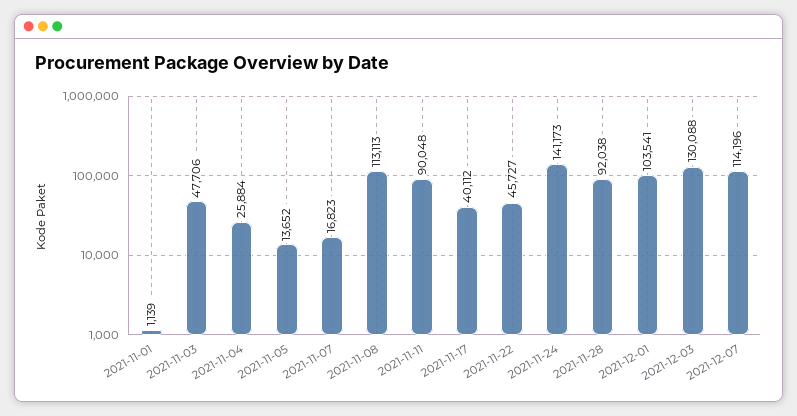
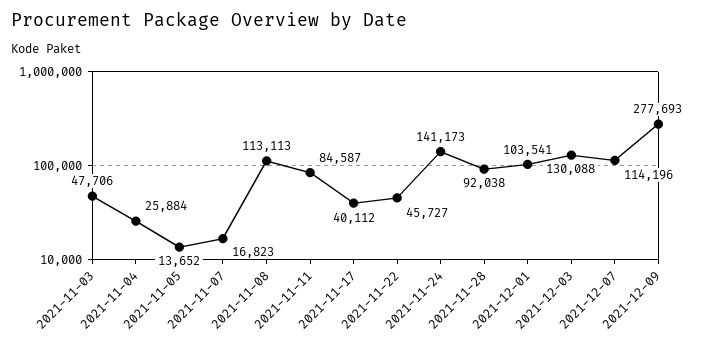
2021-11-01: 1139 -> none
2021-11-11: 90048 -> 84587
2021-12-09: none -> 277693

